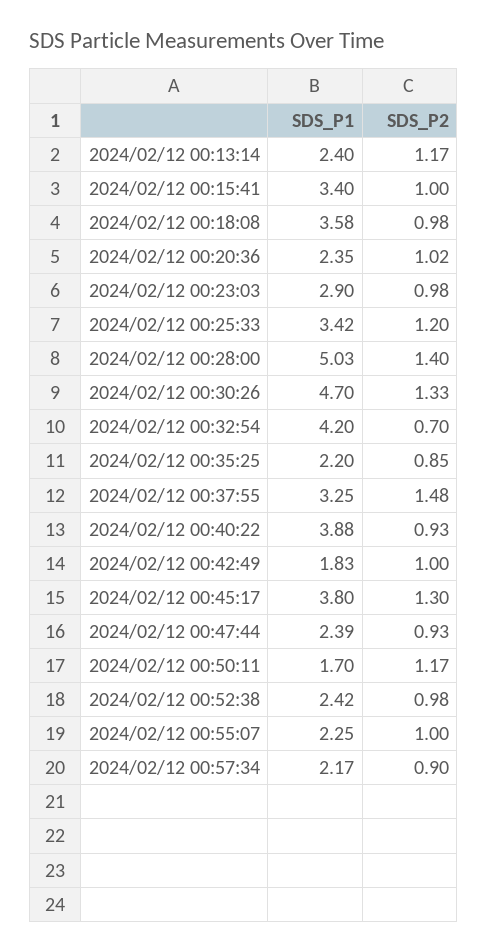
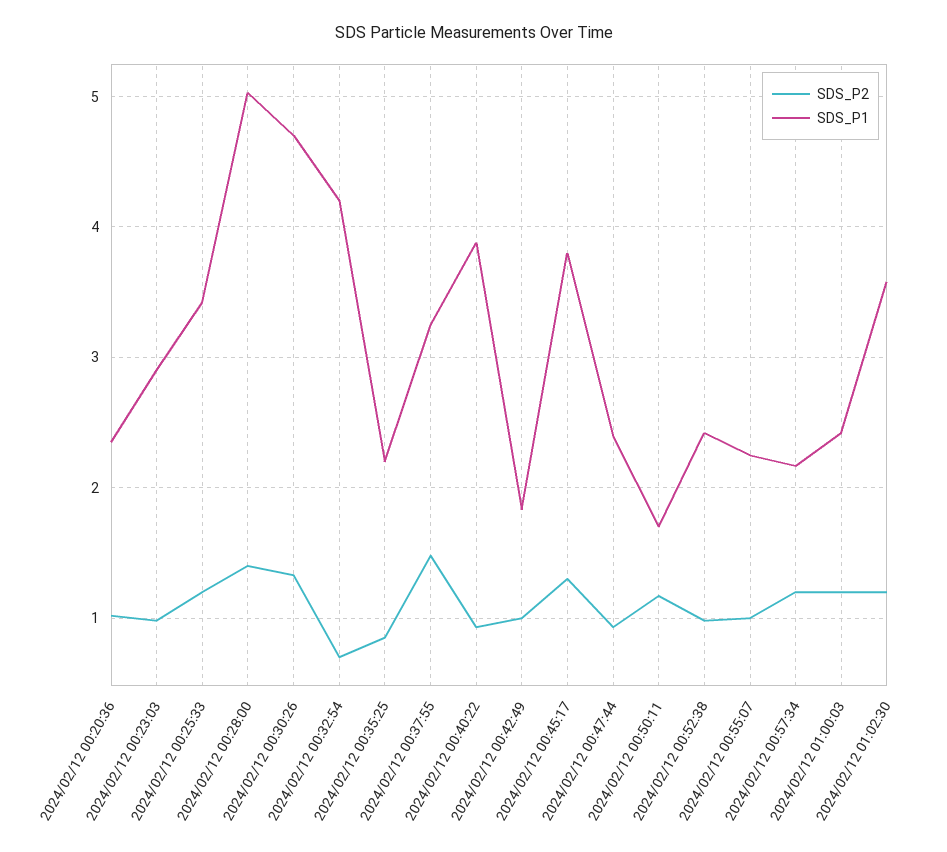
SDS_P1, 2024/02/12 00:13:14: 2.4 -> none
SDS_P2, 2024/02/12 00:13:14: 1.17 -> none
SDS_P1, 2024/02/12 00:15:41: 3.4 -> none
SDS_P2, 2024/02/12 00:15:41: 1 -> none
SDS_P1, 2024/02/12 00:18:08: 3.58 -> none
SDS_P2, 2024/02/12 00:18:08: 0.98 -> none
SDS_P2, 2024/02/12 00:57:34: 0.9 -> 1.2
SDS_P2, 2024/02/12 01:00:03: none -> 1.2
SDS_P1, 2024/02/12 01:00:03: none -> 2.4
SDS_P2, 2024/02/12 01:02:30: none -> 1.2
SDS_P1, 2024/02/12 01:02:30: none -> 3.6

